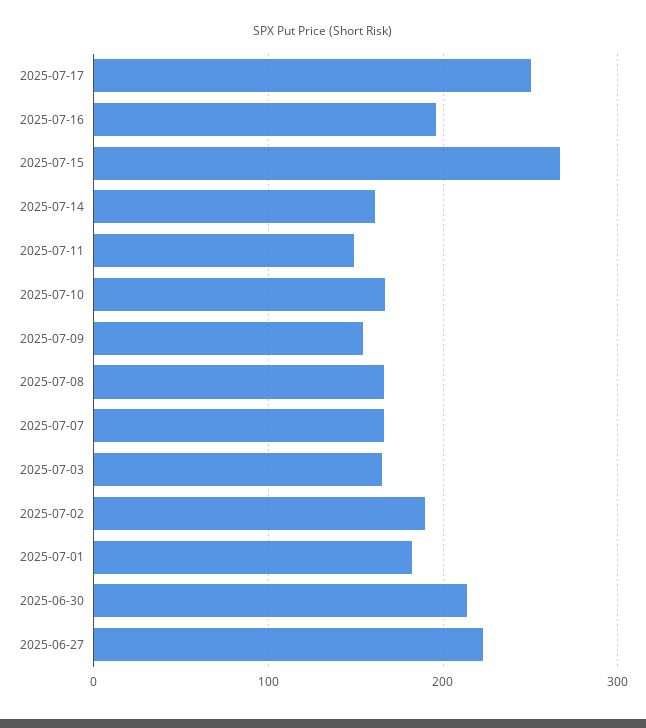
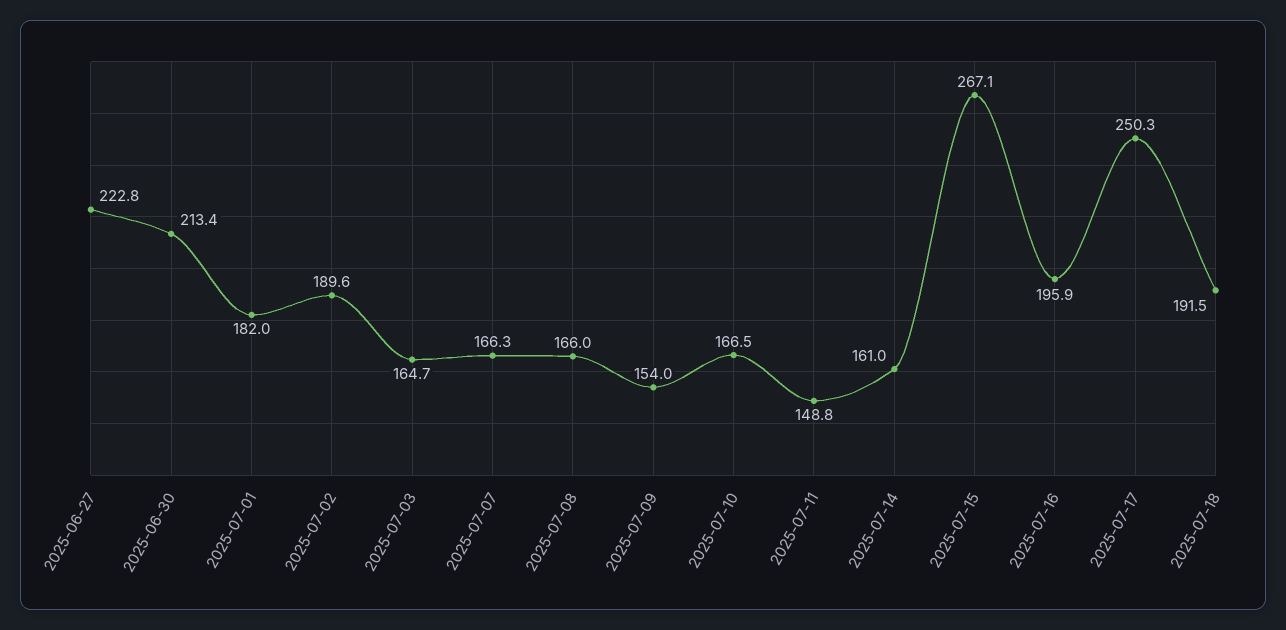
2025-07-18: none -> 191.5

